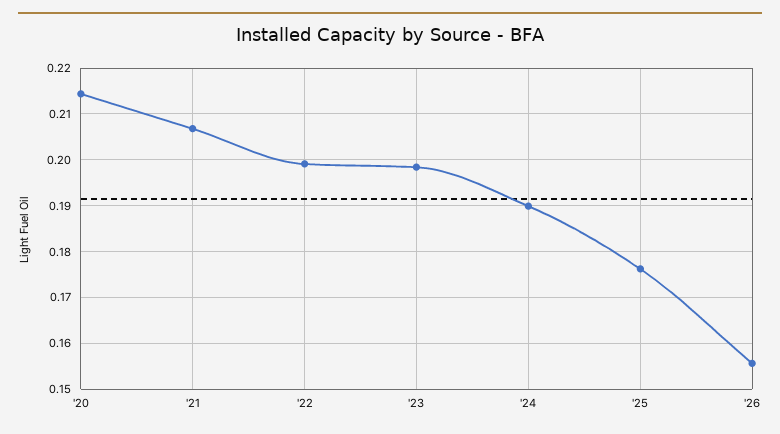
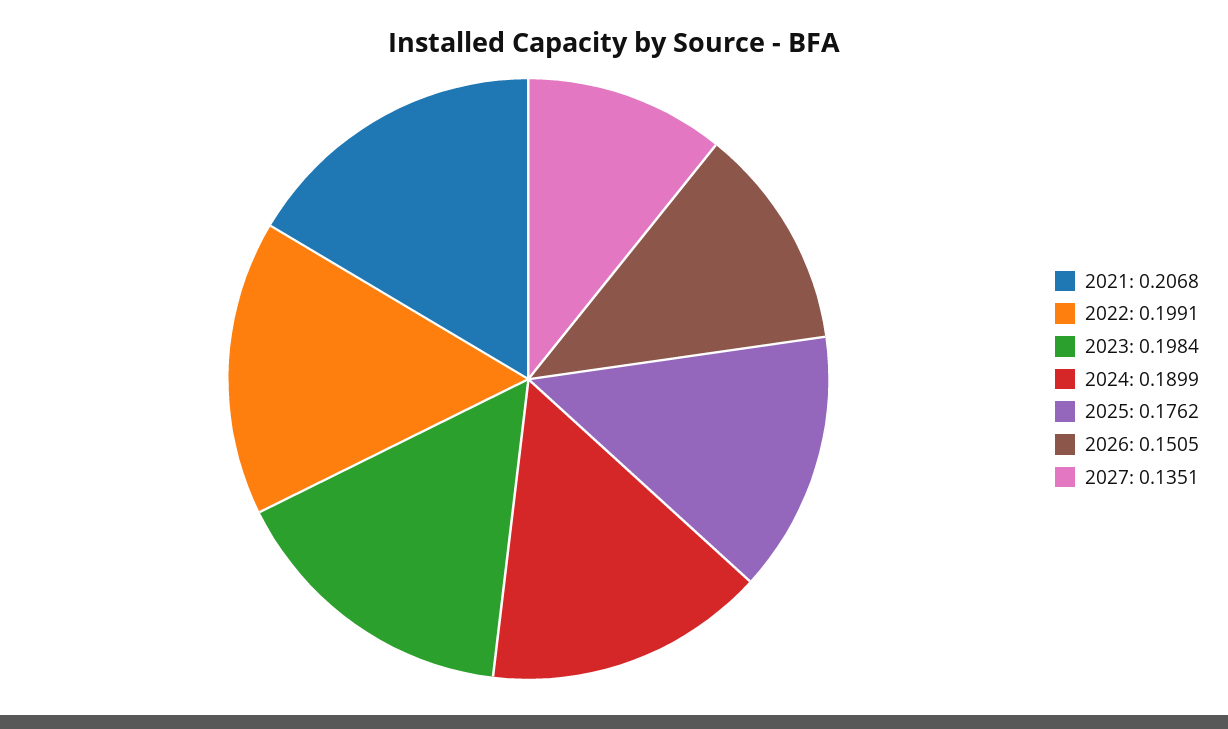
'20: 0.214 -> none
'26: 0.156 -> 0.1505
2027: none -> 0.1351

